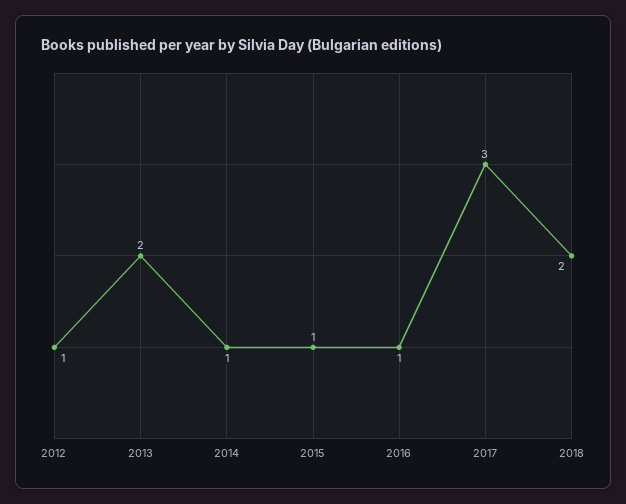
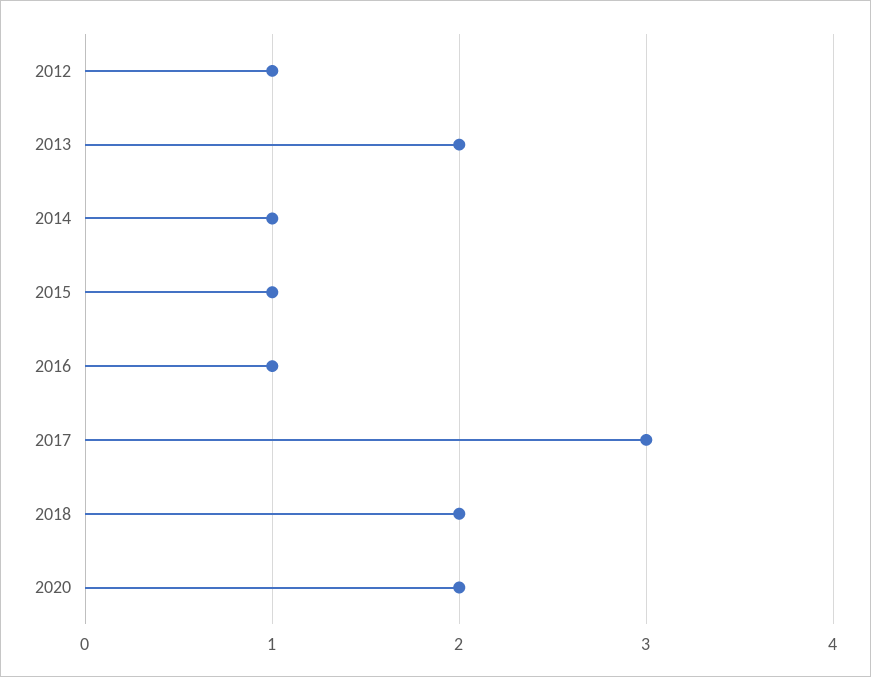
2020: none -> 2

